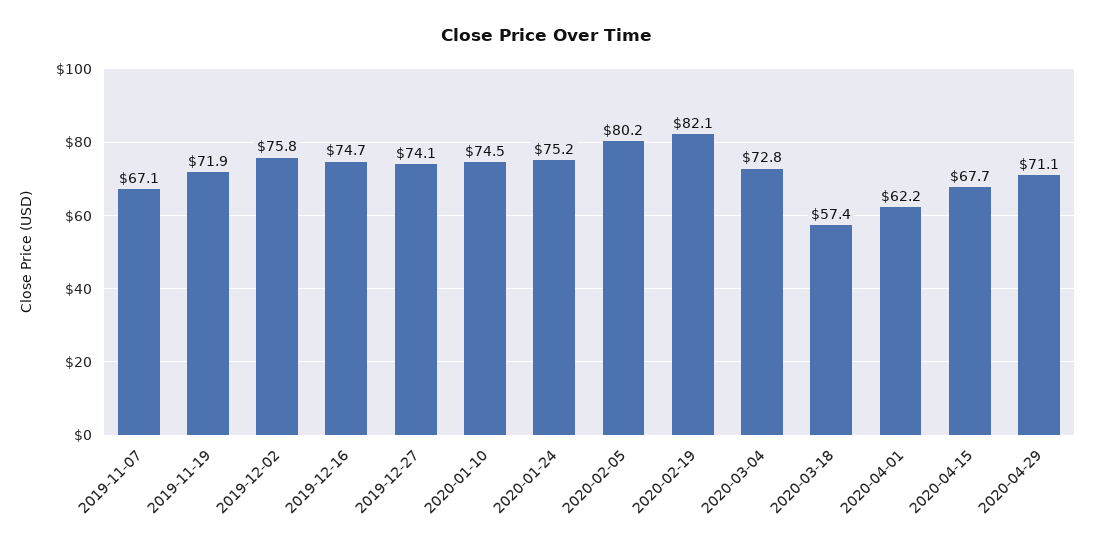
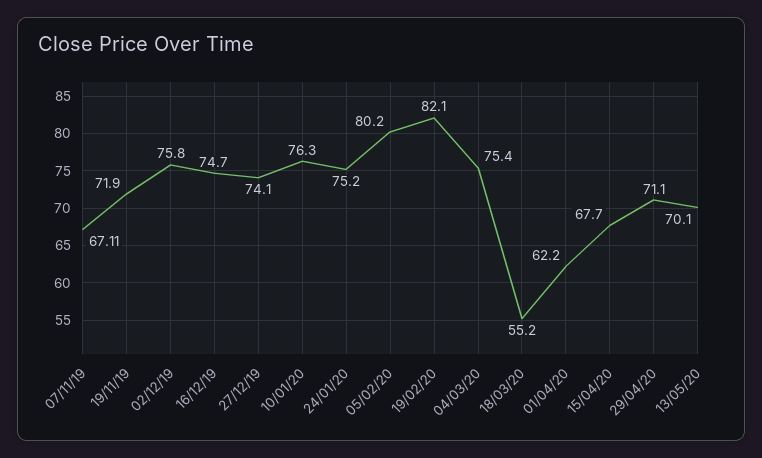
2020-01-10: 74.5 -> 76.3
2020-03-04: 72.8 -> 75.4
2020-03-18: 57.4 -> 55.2
13/05/20: none -> 70.1

